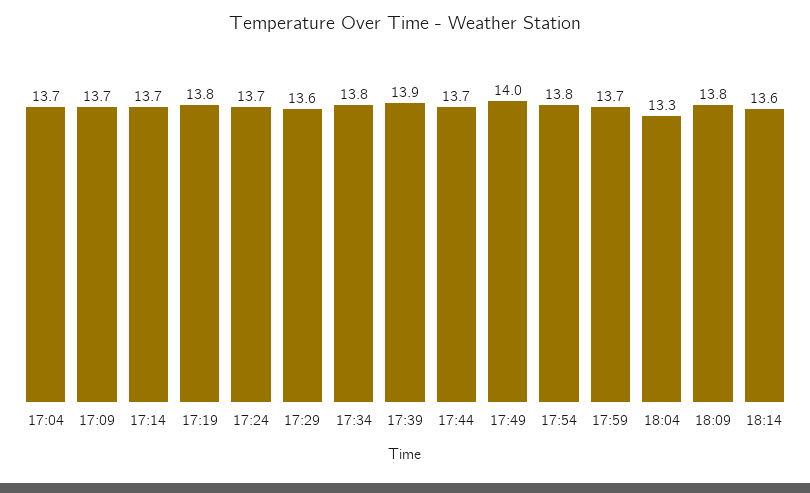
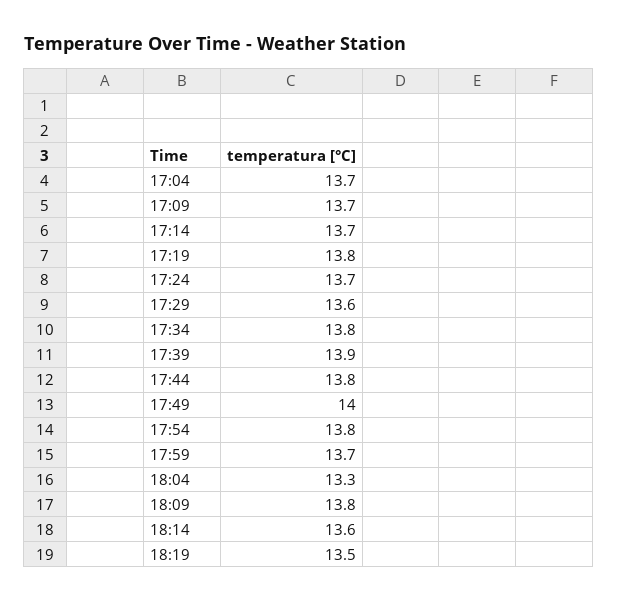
17:44: 13.7 -> 13.8
18:19: none -> 13.5

